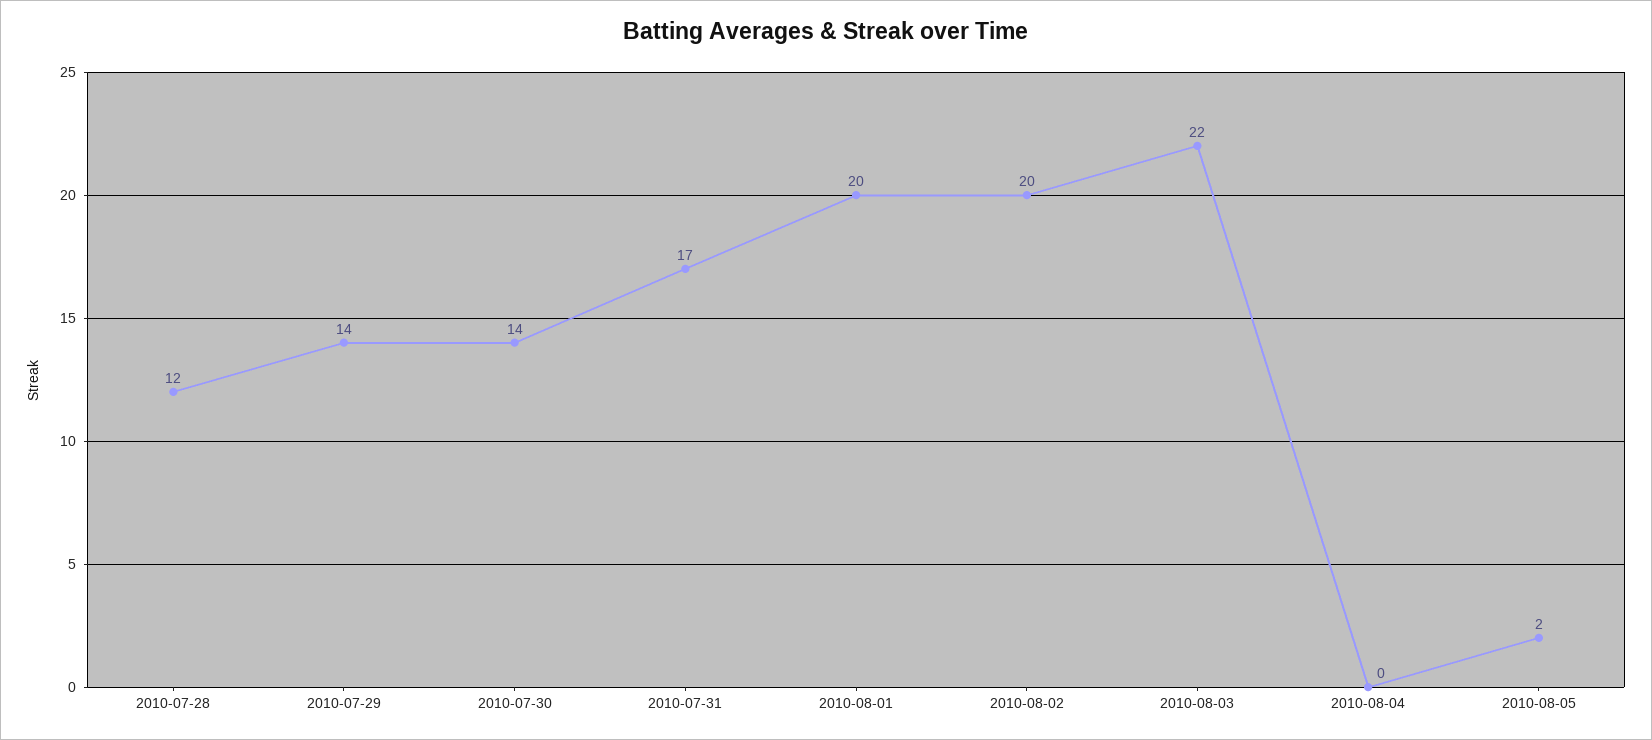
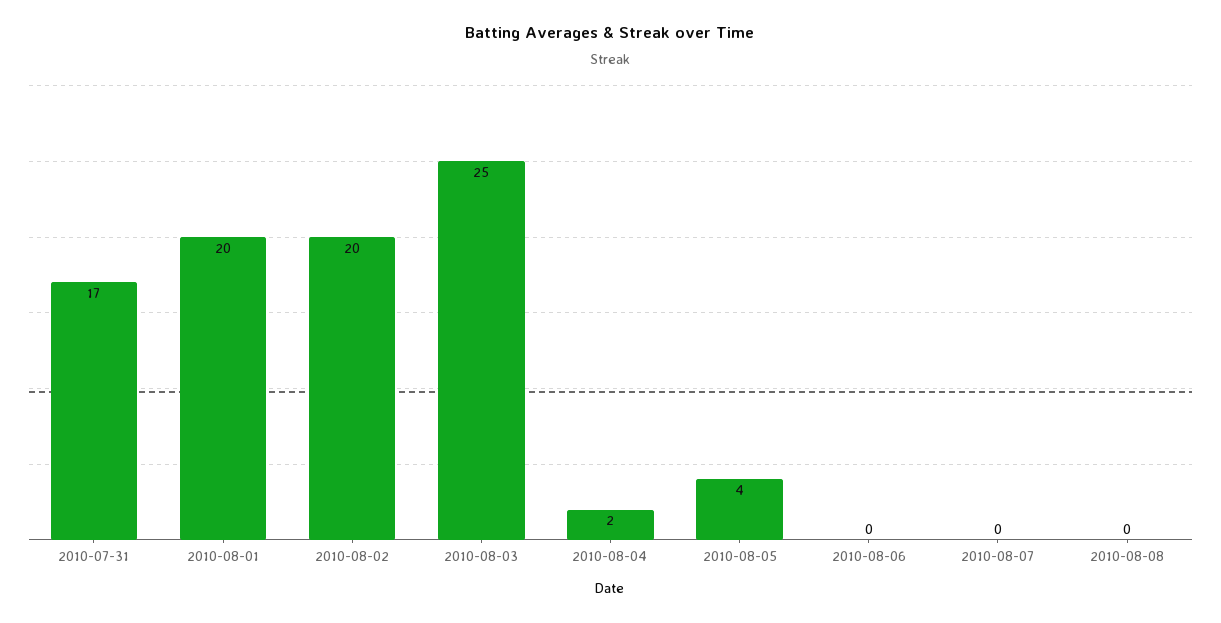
2010-07-28: 12 -> none
2010-07-29: 14 -> none
2010-07-30: 14 -> none
2010-08-03: 22 -> 25
2010-08-04: 0 -> 2
2010-08-05: 2 -> 4
2010-08-06: none -> 0
2010-08-07: none -> 0
2010-08-08: none -> 0

